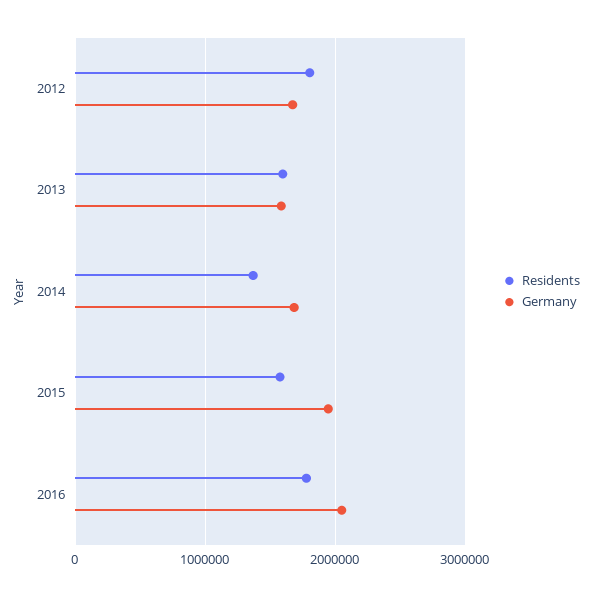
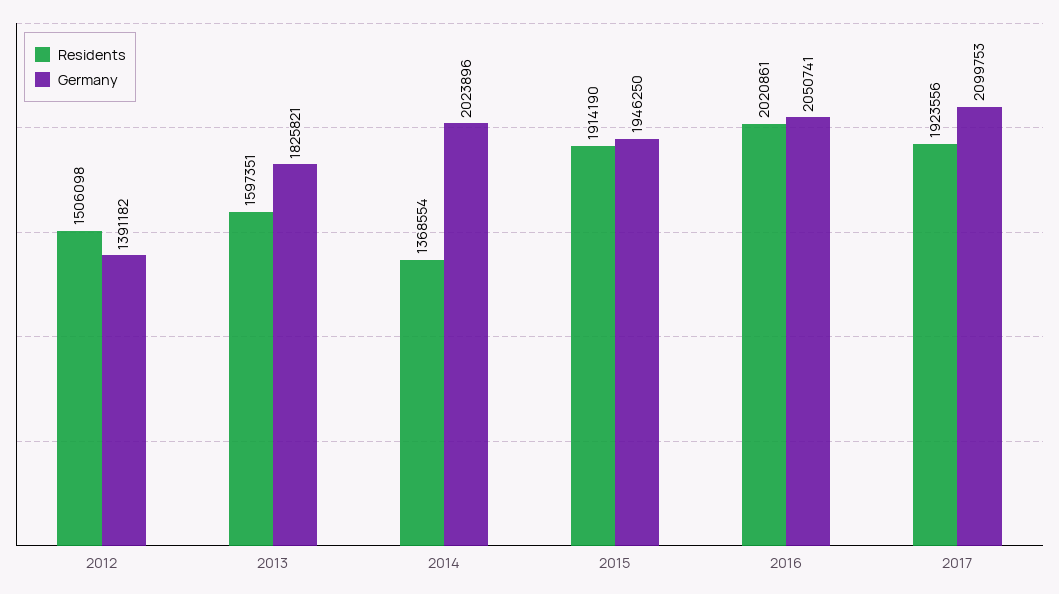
Residents, 2012: 1800000 -> 1506098
Germany, 2012: 1700000 -> 1391182
Germany, 2013: 1600000 -> 1825821
Germany, 2014: 1700000 -> 2023896
Residents, 2015: 1600000 -> 1914190
Residents, 2016: 1800000 -> 2020861
Residents, 2017: none -> 1923556
Germany, 2017: none -> 2099753

